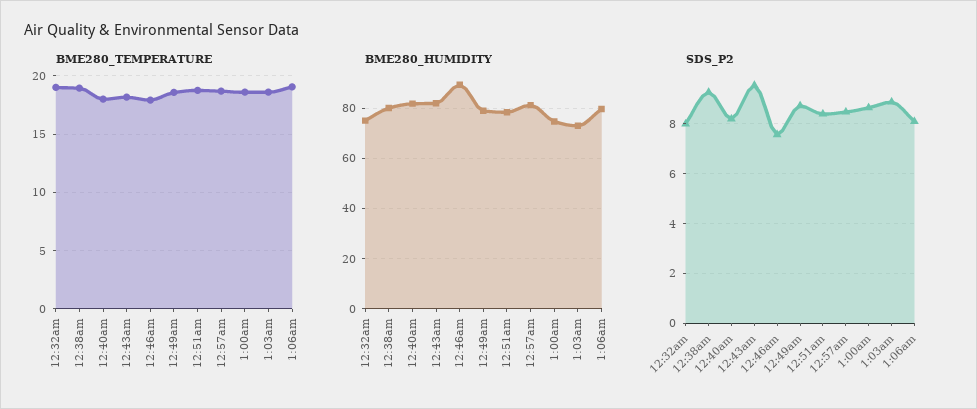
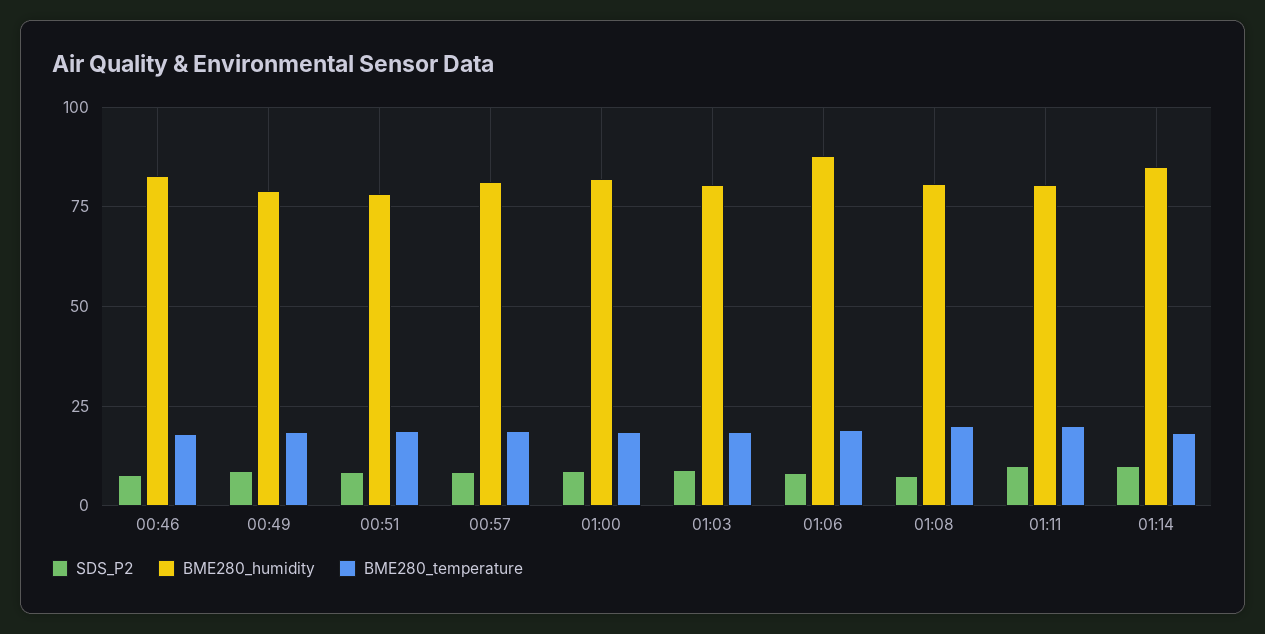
BME280_TEMPERATURE, 12:32am: 19 -> none
BME280_TEMPERATURE, 12:38am: 19 -> none
BME280_TEMPERATURE, 12:40am: 18 -> none
BME280_TEMPERATURE, 12:43am: 18 -> none
BME280_HUMIDITY, 12:32am: 75 -> none
BME280_HUMIDITY, 12:38am: 80 -> none
BME280_HUMIDITY, 12:40am: 82.5 -> none
BME280_HUMIDITY, 12:43am: 82.5 -> none
BME280_HUMIDITY, 12:46am: 90 -> 82.5
BME280_HUMIDITY, 1:00am: 75 -> 82.5
BME280_HUMIDITY, 1:03am: 72.5 -> 80
BME280_HUMIDITY, 1:06am: 80 -> 87.5
SDS_P2, 12:32am: 8 -> none
SDS_P2, 12:38am: 9.25 -> none
SDS_P2, 12:40am: 8.25 -> none
SDS_P2, 12:43am: 9.5 -> none
SDS_P2, 01:08: none -> 7.5
BME280_HUMIDITY, 01:08: none -> 80
BME280_TEMPERATURE, 01:08: none -> 20
SDS_P2, 01:11: none -> 10
BME280_HUMIDITY, 01:11: none -> 80
BME280_TEMPERATURE, 01:11: none -> 20
SDS_P2, 01:14: none -> 10
BME280_HUMIDITY, 01:14: none -> 85
BME280_TEMPERATURE, 01:14: none -> 17.5

